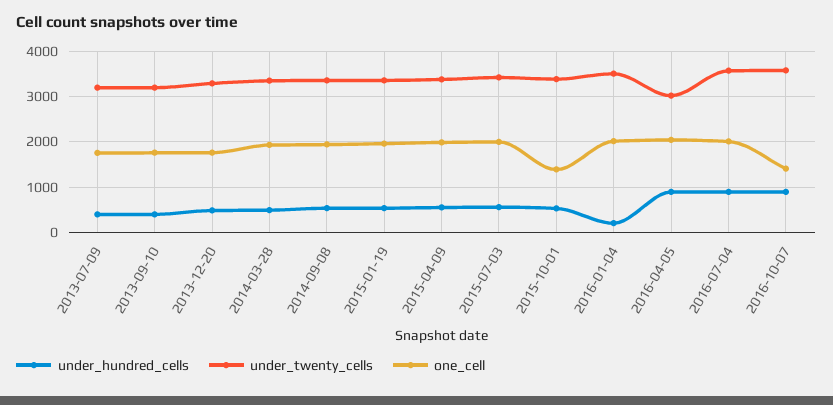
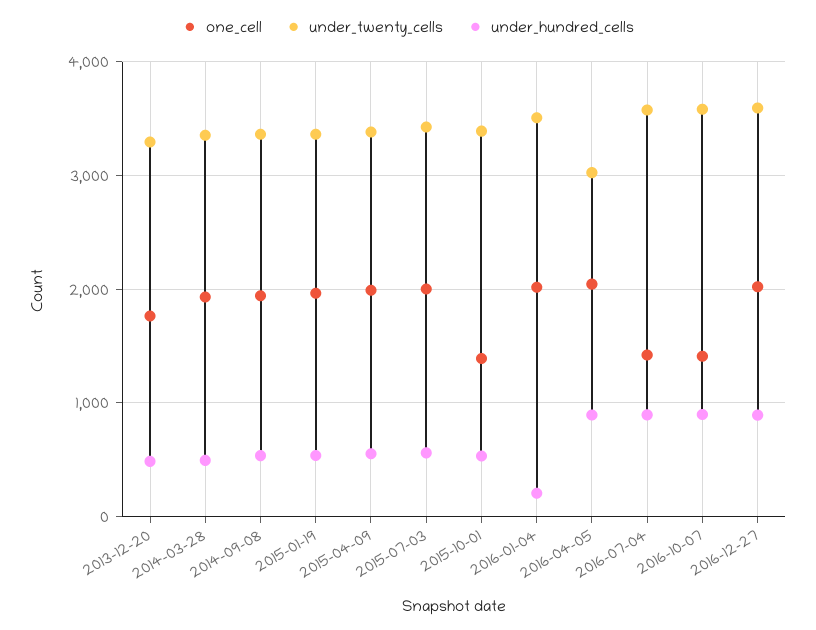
under_hundred_cells, 2013-07-09: 400 -> none
under_twenty_cells, 2013-07-09: 3200 -> none
one_cell, 2013-07-09: 1800 -> none
under_hundred_cells, 2013-09-10: 400 -> none
under_twenty_cells, 2013-09-10: 3200 -> none
one_cell, 2013-09-10: 1800 -> none
one_cell, 2016-07-04: 2000 -> 1400
one_cell, 2016-12-27: none -> 2000
under_twenty_cells, 2016-12-27: none -> 3600
under_hundred_cells, 2016-12-27: none -> 900

